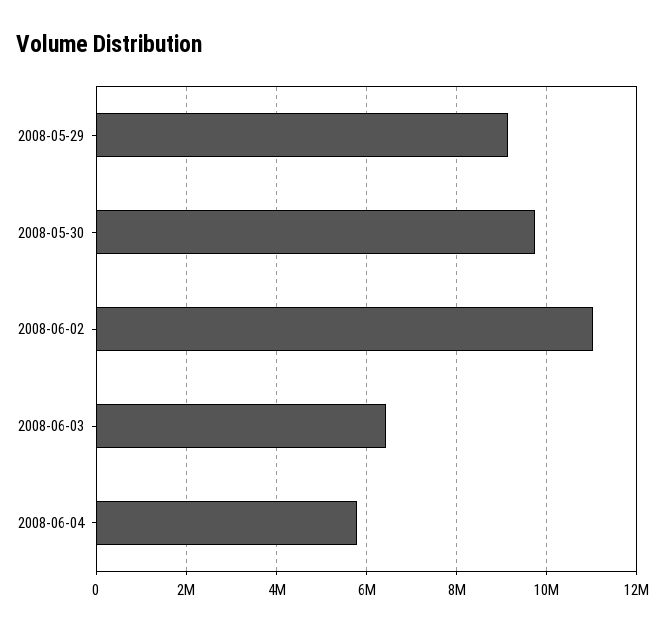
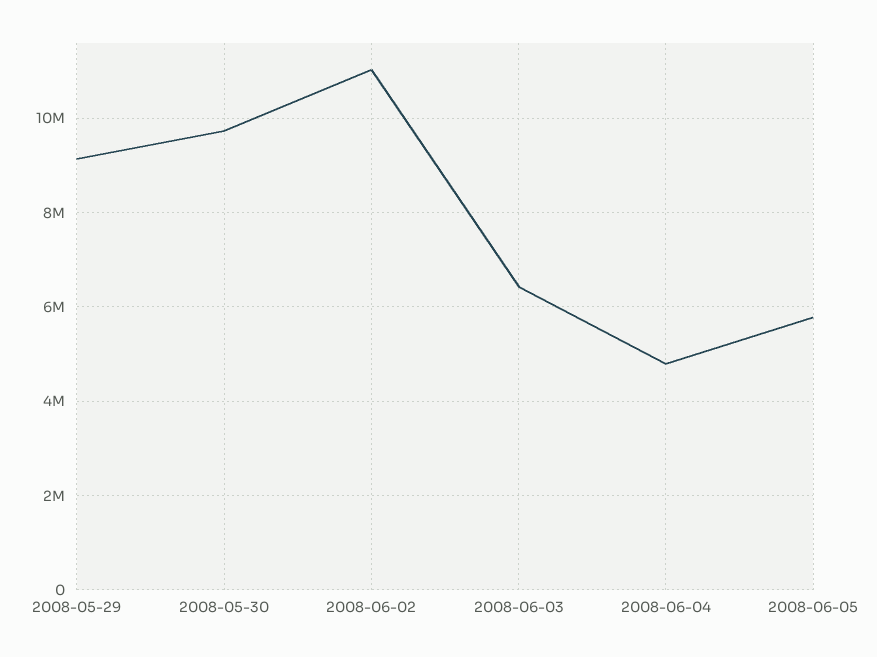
2008-06-04: 5800000 -> 4800000
2008-06-05: none -> 5800000

